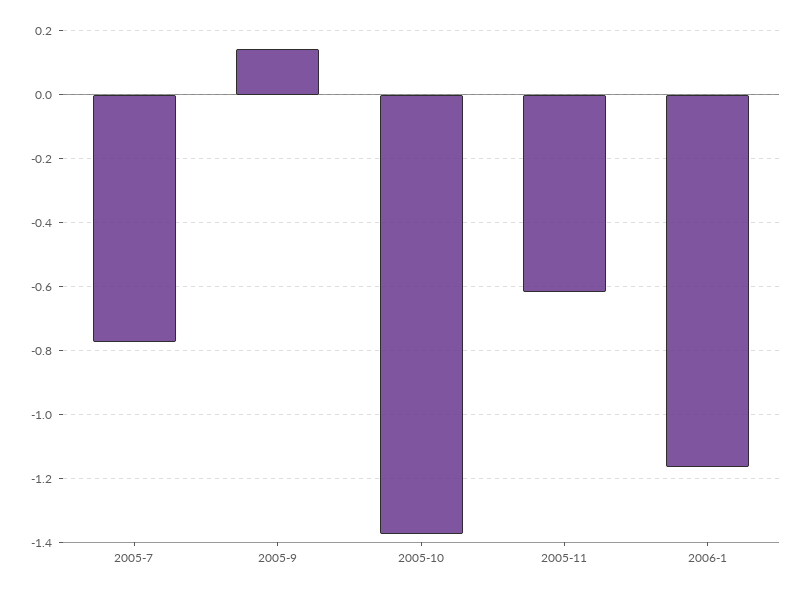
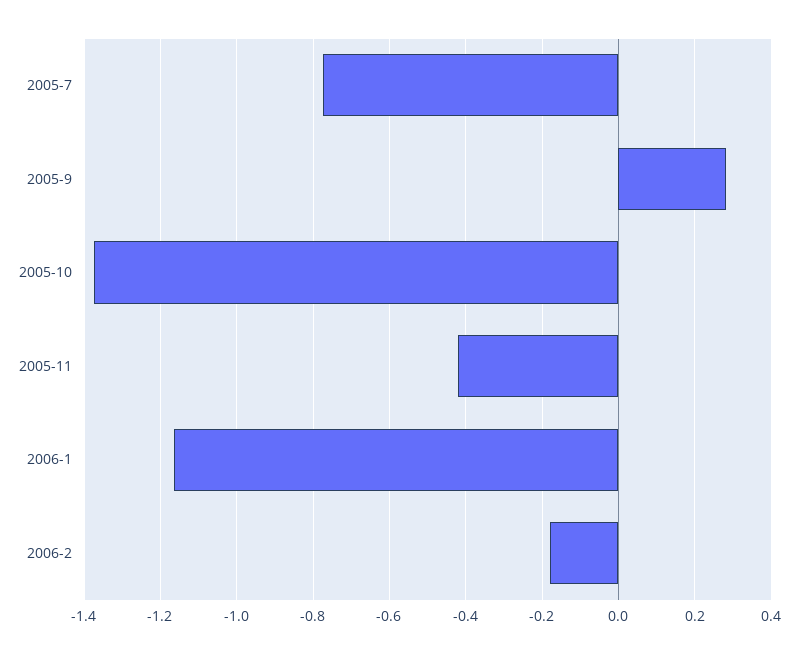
2005-9: 0.14 -> 0.28
2005-11: -0.62 -> -0.42
2006-2: none -> -0.18

